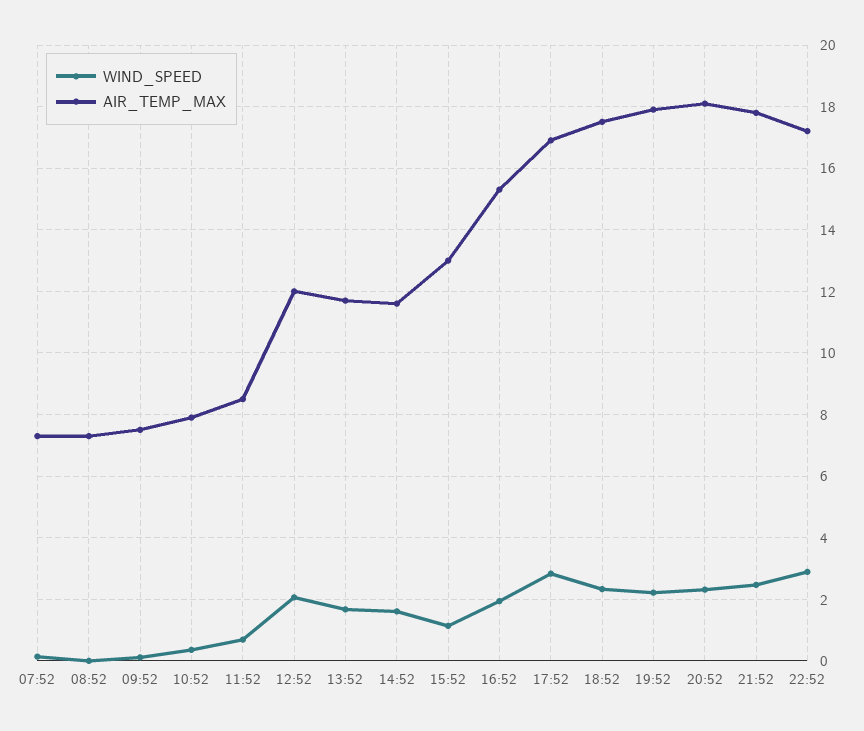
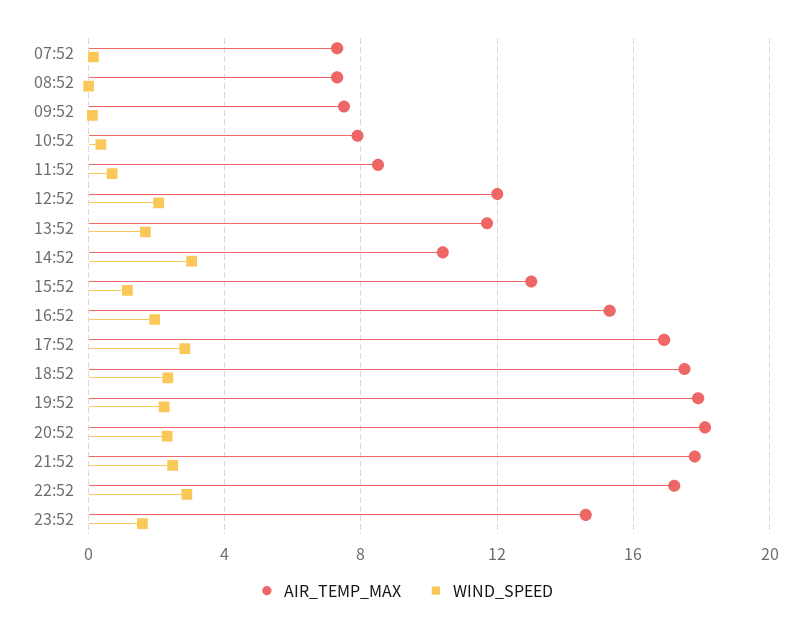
WIND_SPEED, 14:52: 1.6 -> 3
AIR_TEMP_MAX, 14:52: 11.6 -> 10.5
AIR_TEMP_MAX, 23:52: none -> 14.5
WIND_SPEED, 23:52: none -> 1.5

